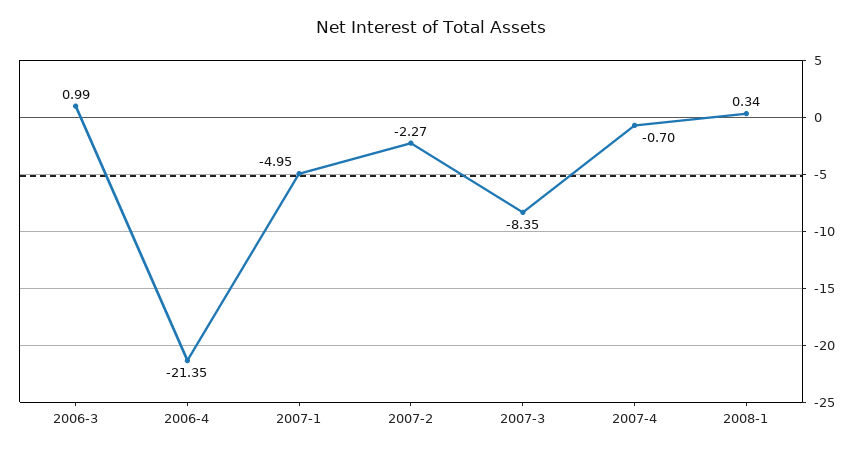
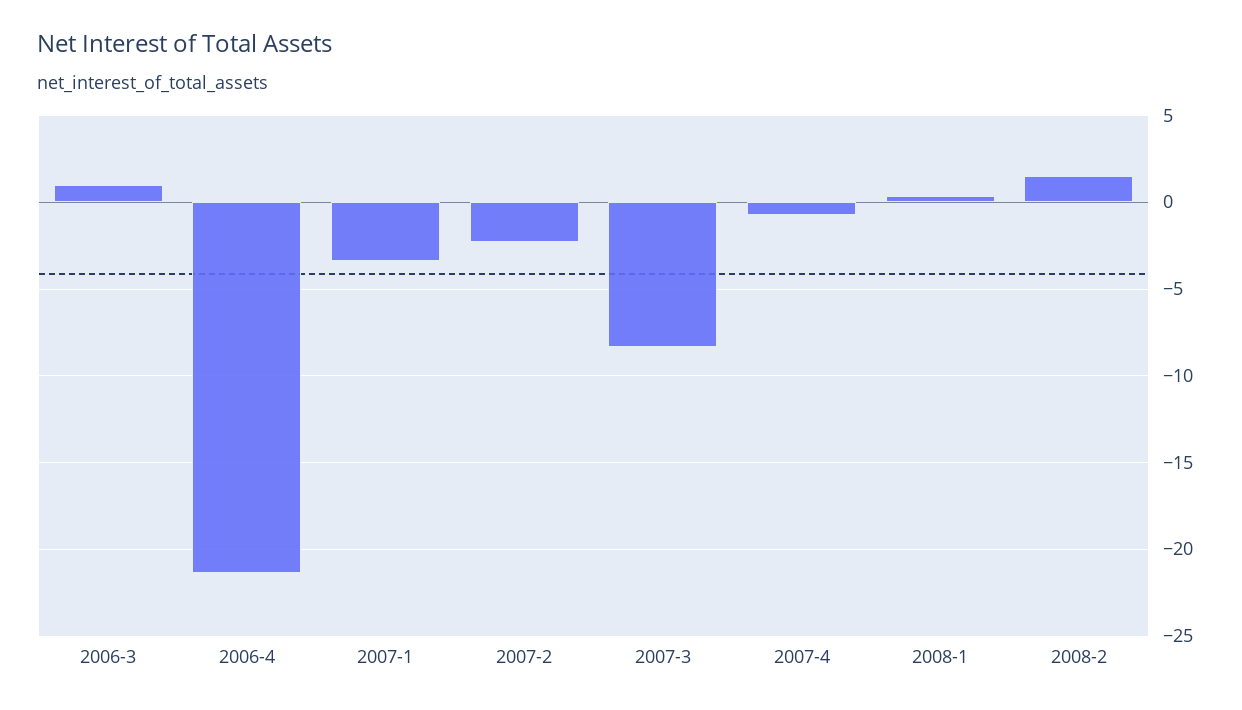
2007-1: -4.95 -> -3.5
2008-2: none -> 1.5

